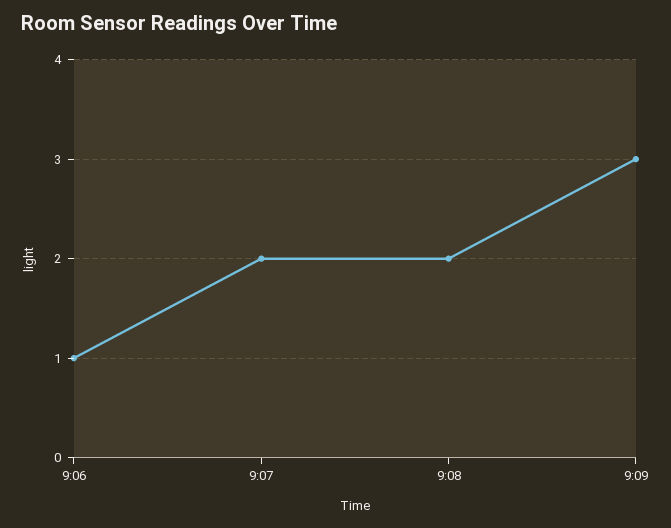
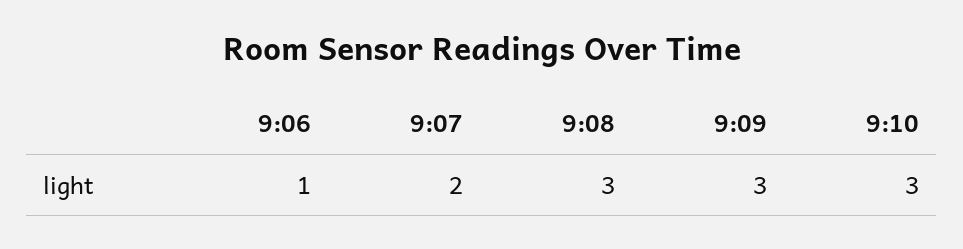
9:08: 2 -> 3
9:10: none -> 3

